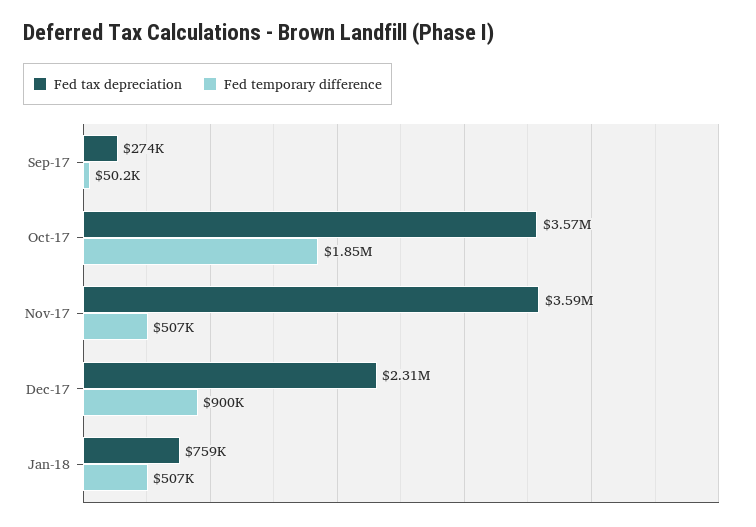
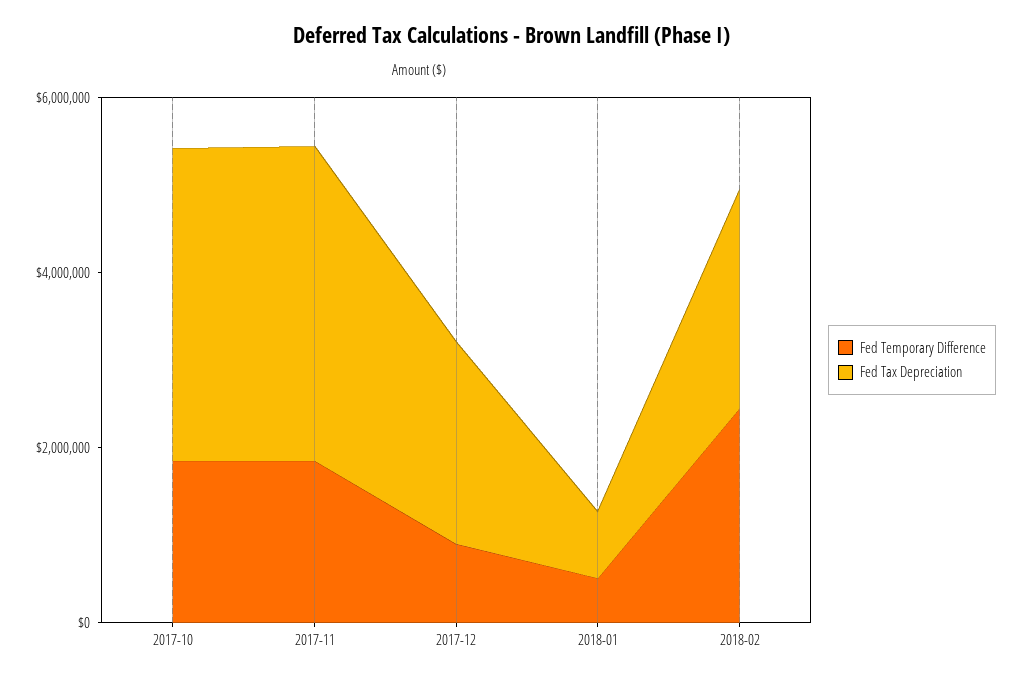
Fed tax depreciation, Sep-17: 274000 -> none
Fed temporary difference, Sep-17: 50200 -> none
Fed temporary difference, Nov-17: 507000 -> 2000000
Fed temporary difference, 2018-02: none -> 2500000
Fed tax depreciation, 2018-02: none -> 2500000

